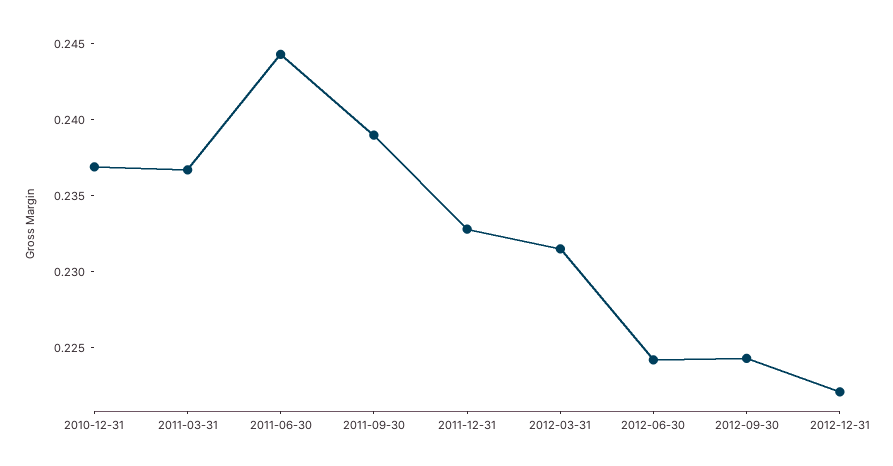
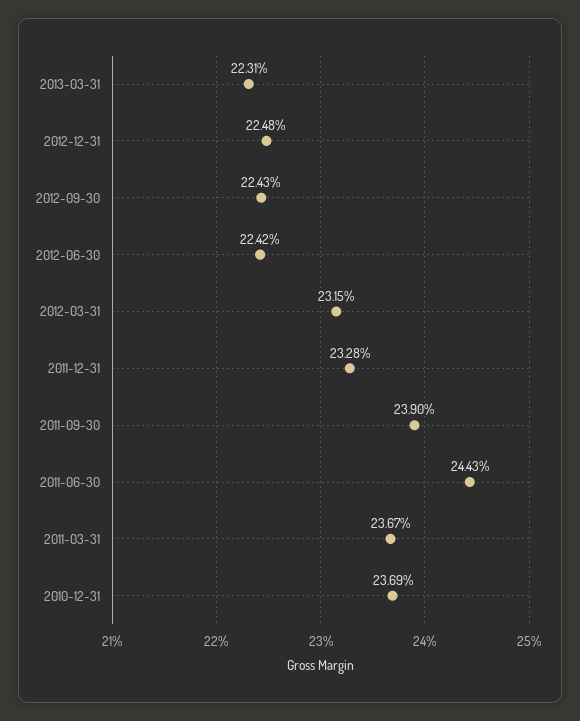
2012-12-31: 0.222 -> 0.2248
2013-03-31: none -> 0.2231

